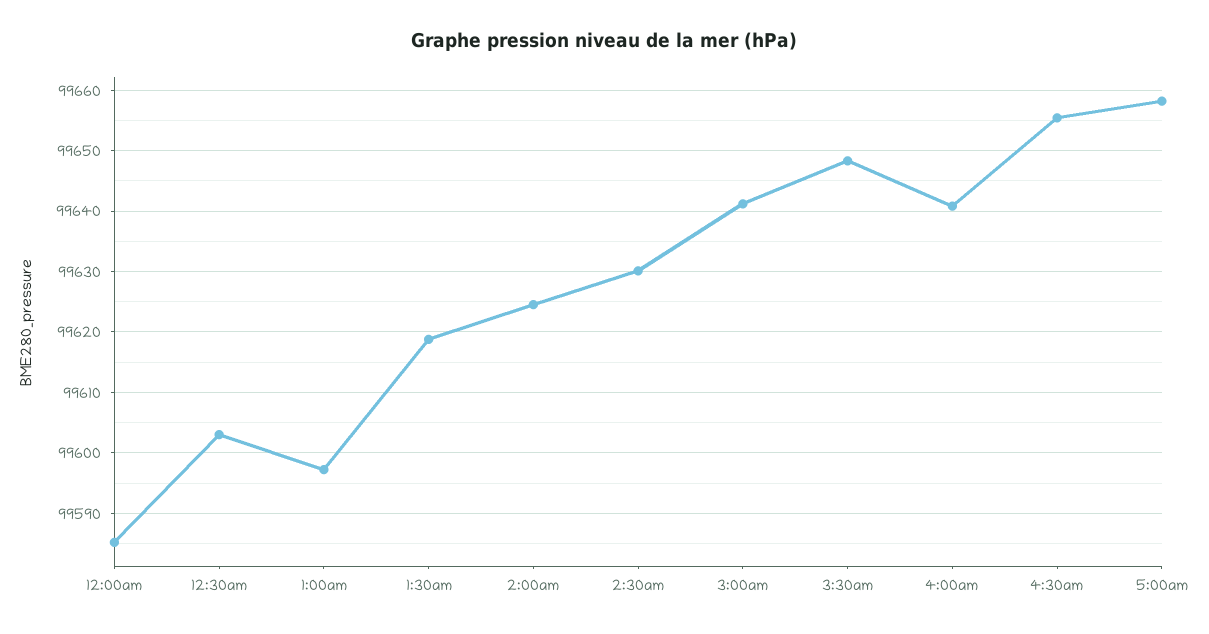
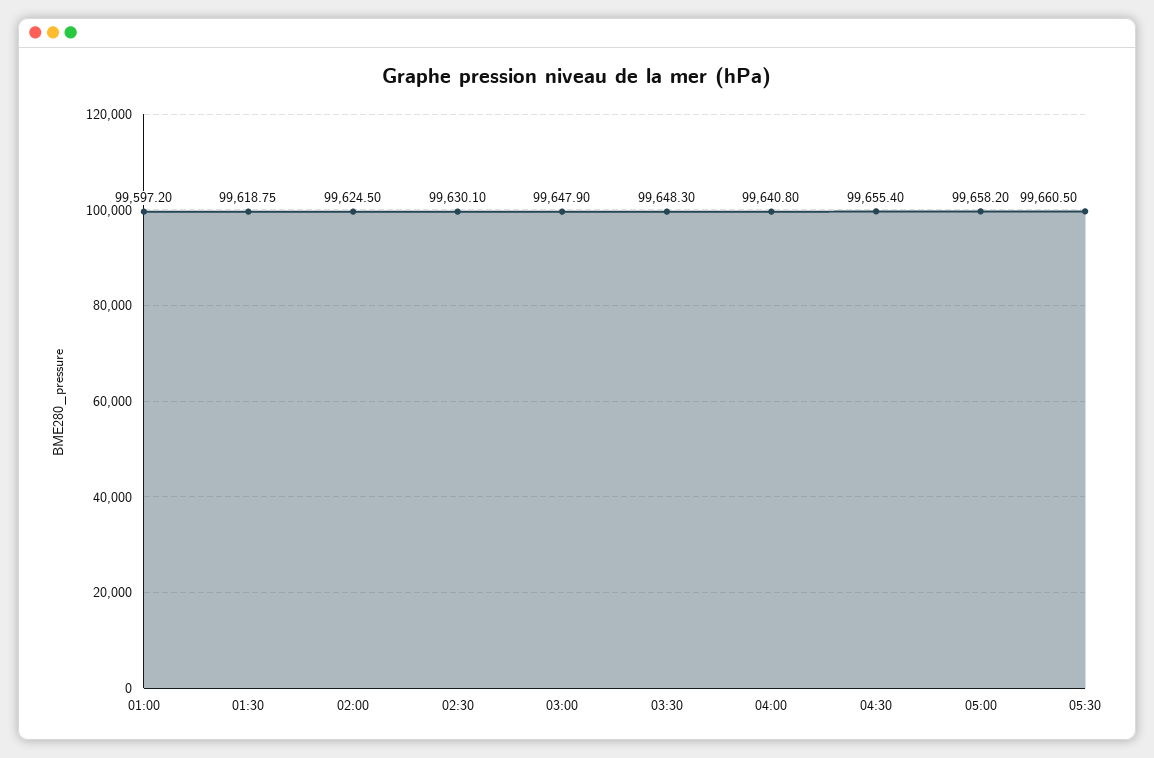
12:00am: 99585 -> none
12:30am: 99603 -> none
3:00am: 99641 -> 99647.9
05:30: none -> 99660.5

